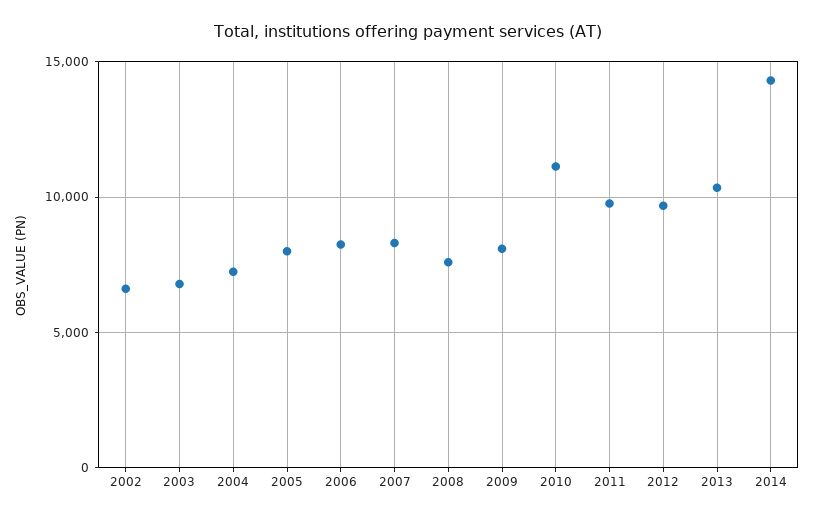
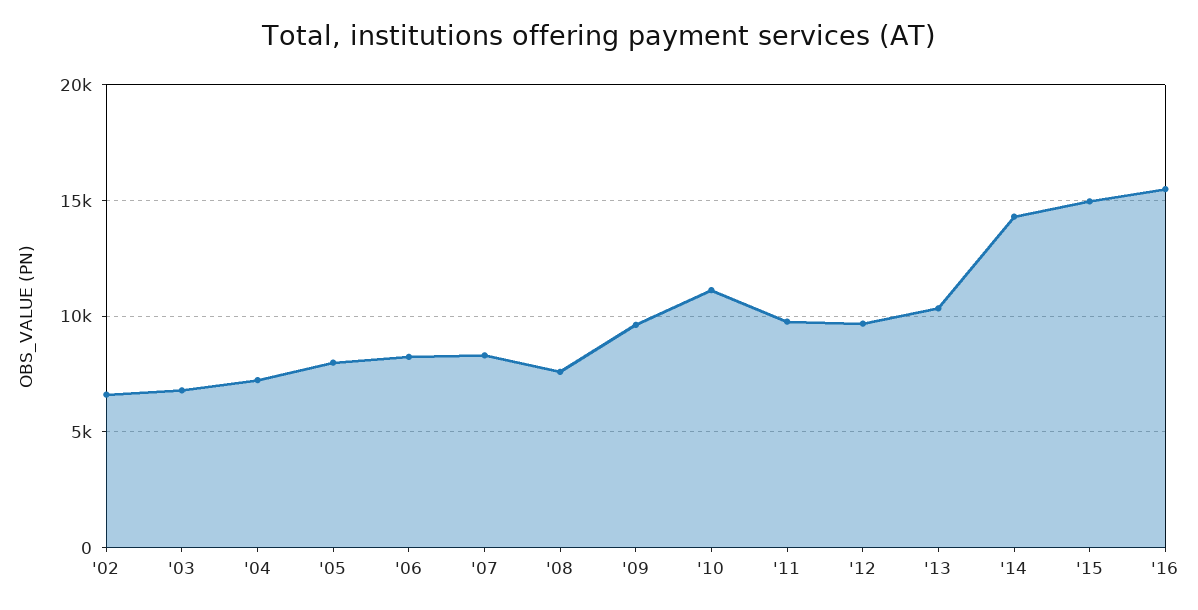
2009: 8000 -> 9500
'15: none -> 15000
'16: none -> 15500

